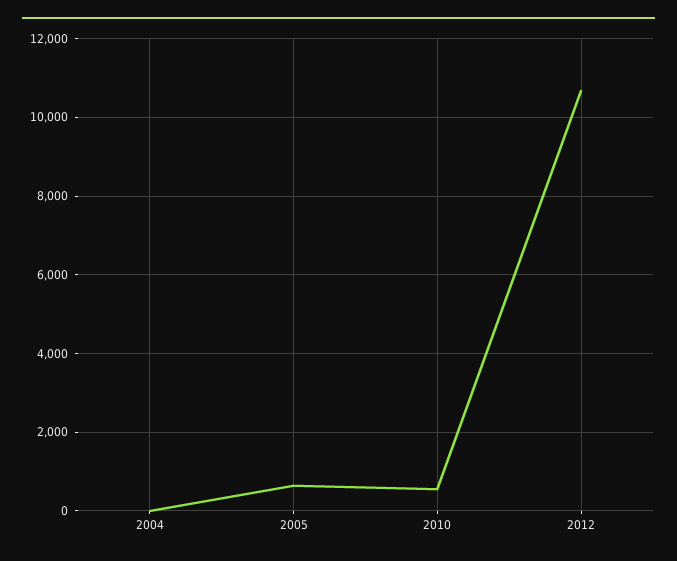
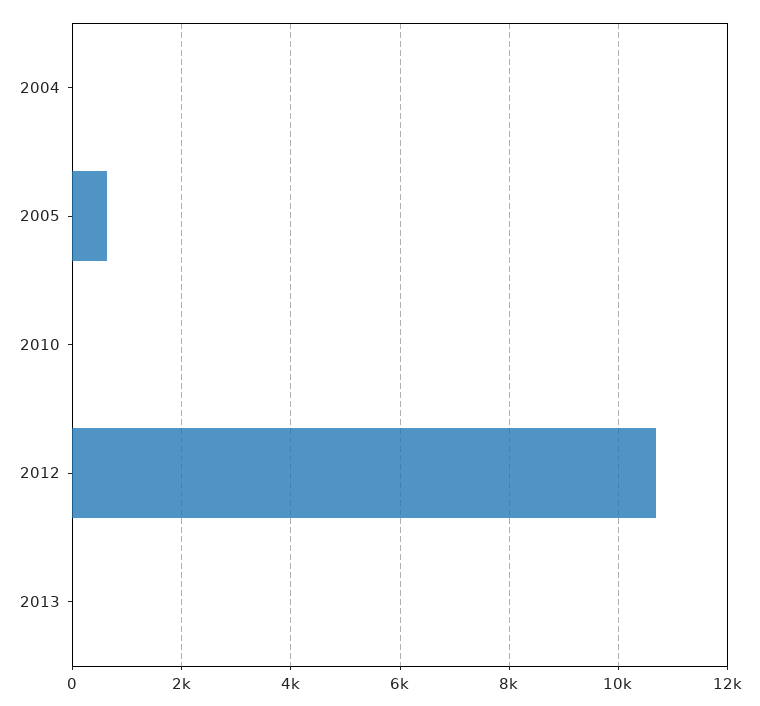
2010: 600 -> 0
2013: none -> 0

